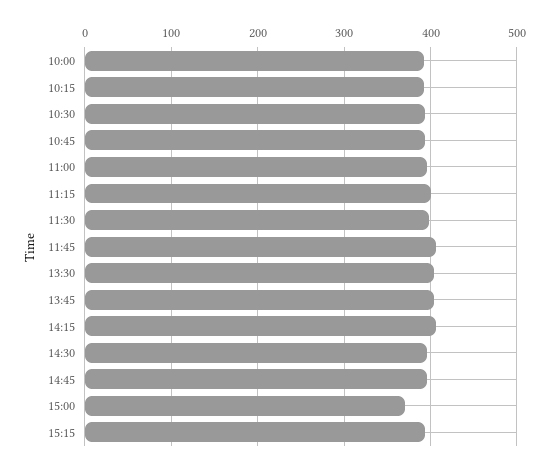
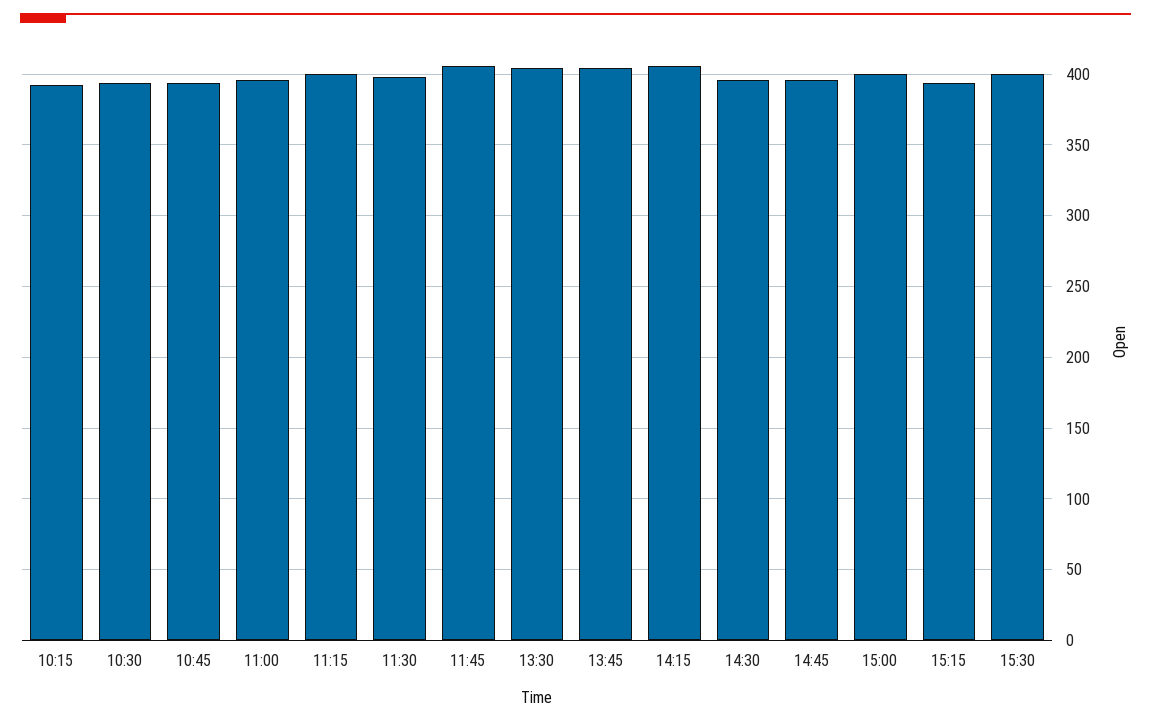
10:00: 390 -> none
15:00: 370 -> 400
15:30: none -> 400

